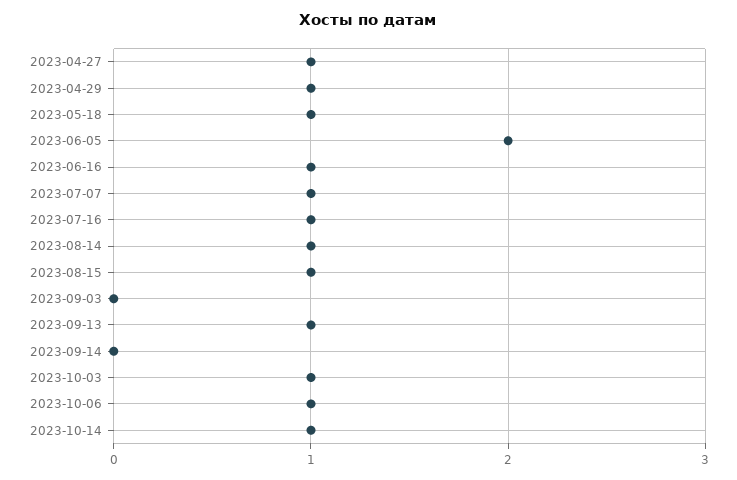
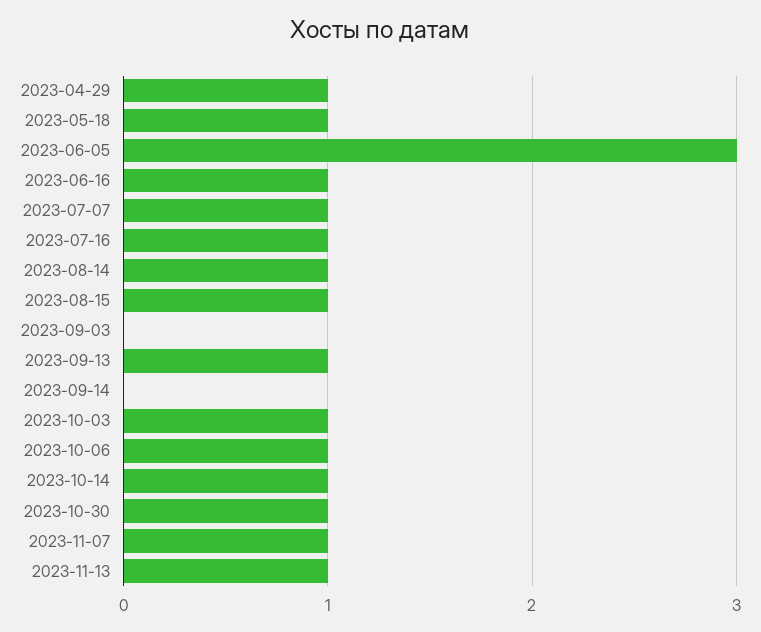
2023-04-27: 1 -> none
2023-06-05: 2 -> 3
2023-10-30: none -> 1
2023-11-07: none -> 1
2023-11-13: none -> 1

